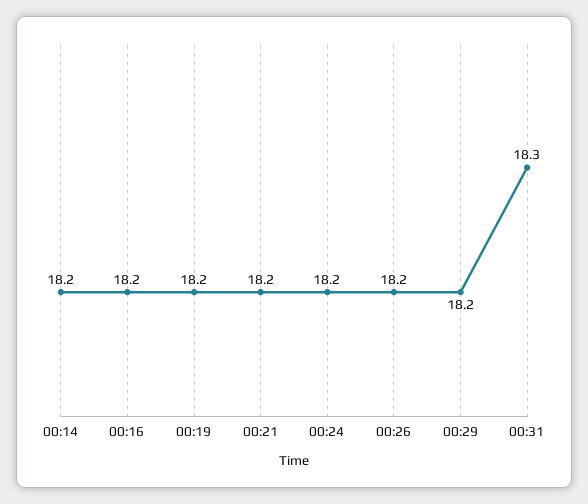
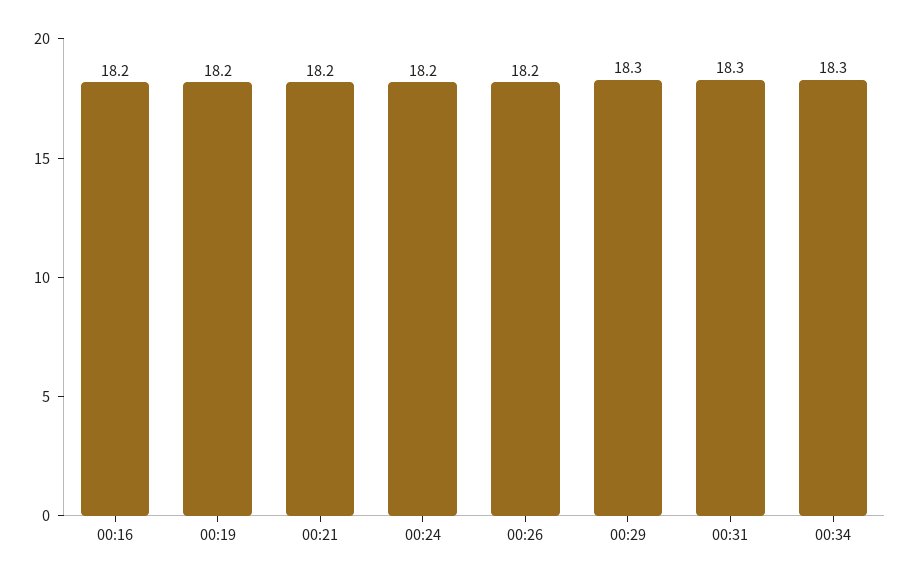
00:14: 18.2 -> none
00:29: 18.2 -> 18.3
00:34: none -> 18.3

